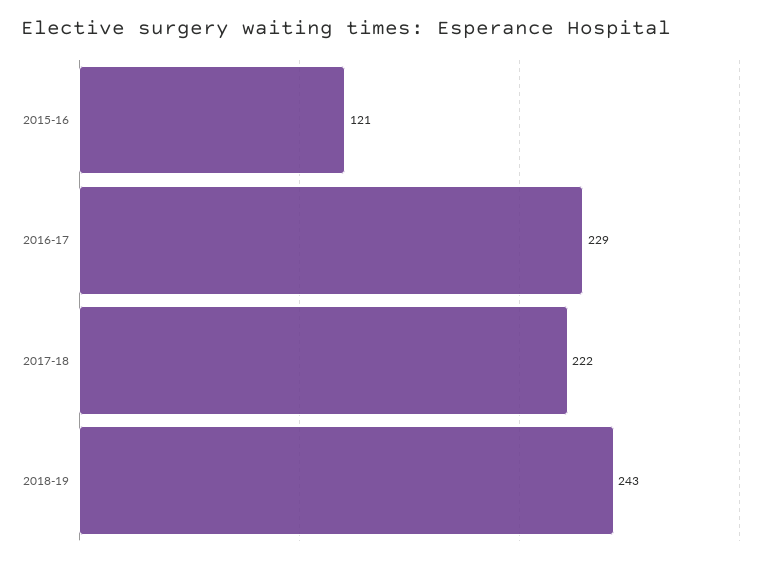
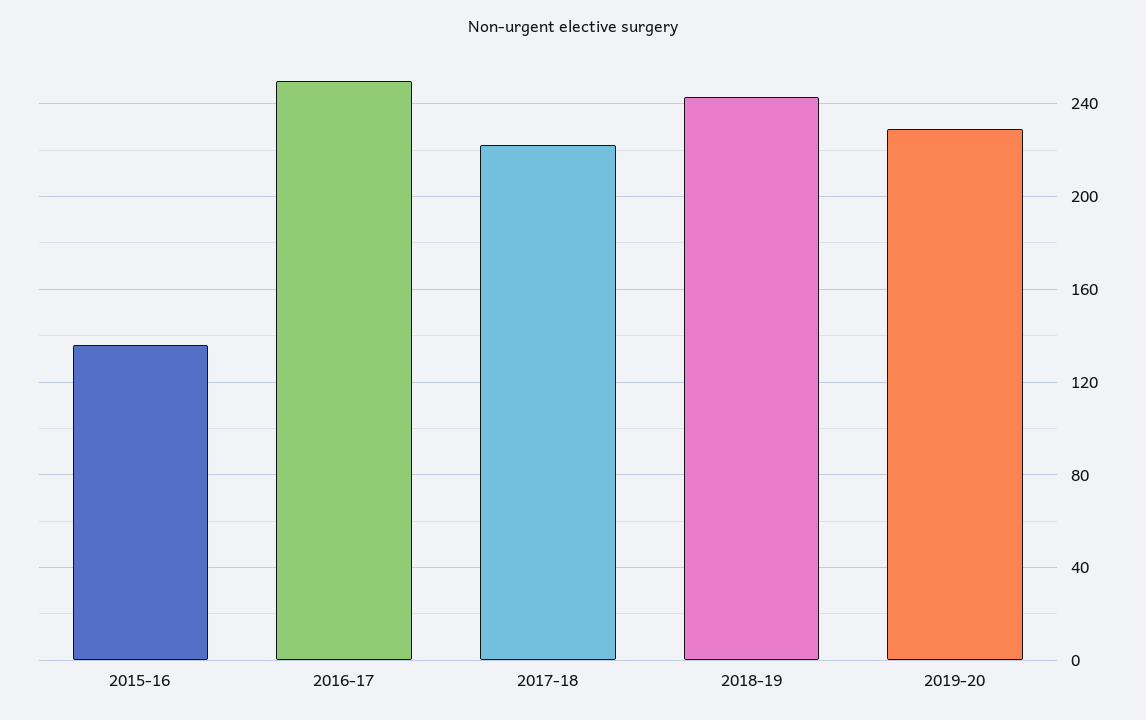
2015-16: 121 -> 135
2016-17: 229 -> 250
2019-20: none -> 230

